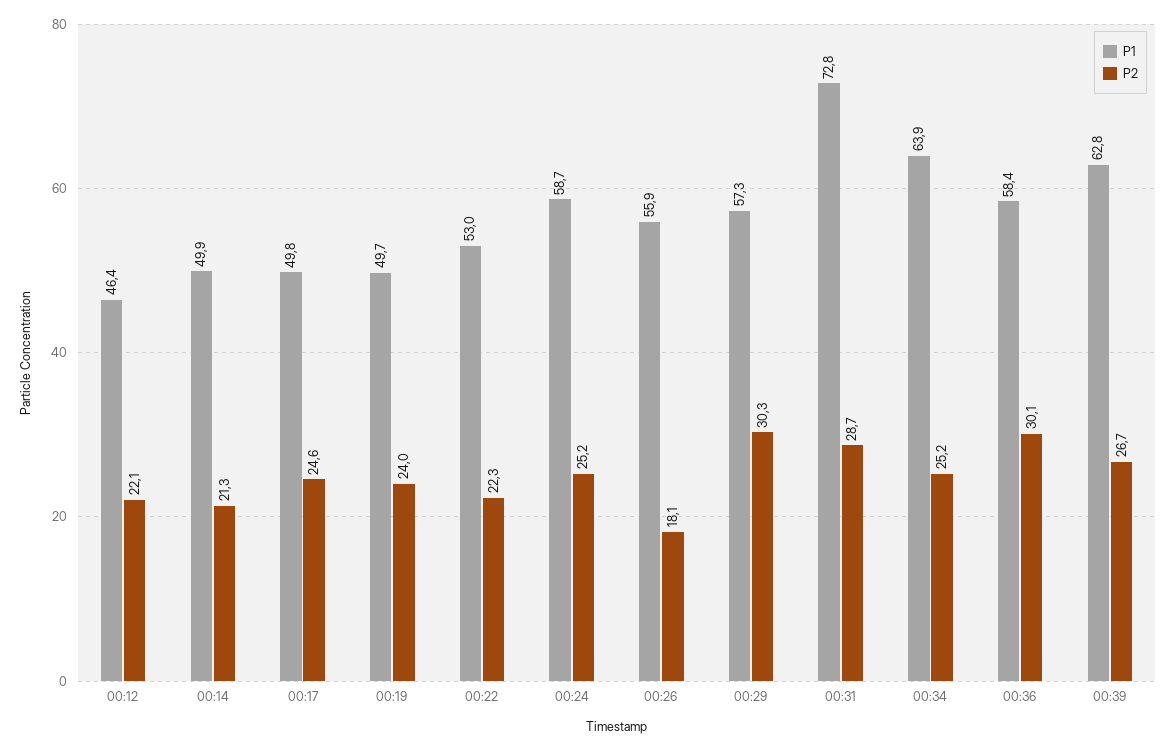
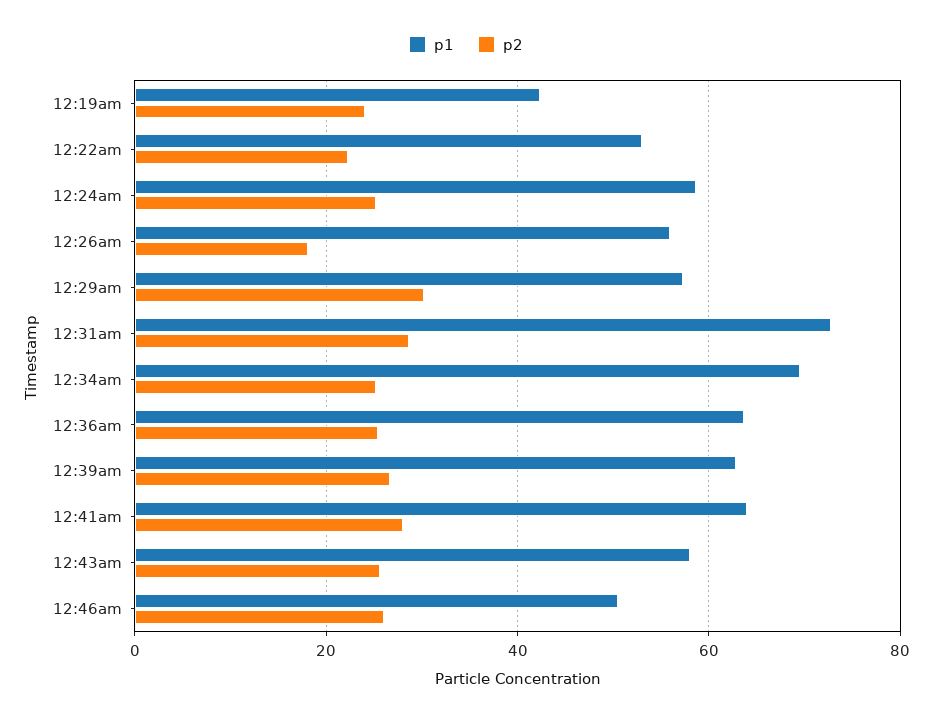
P1, 00:12: 46.4 -> none
P2, 00:12: 22.1 -> none
P1, 00:14: 49.9 -> none
P2, 00:14: 21.3 -> none
P1, 00:17: 49.8 -> none
P2, 00:17: 24.6 -> none
P1, 00:19: 49.7 -> 42
P1, 00:34: 63.9 -> 70
P1, 00:36: 58.4 -> 64
P2, 00:36: 30.1 -> 26
P1, 12:41am: none -> 64
P2, 12:41am: none -> 28
P1, 12:43am: none -> 58
P2, 12:43am: none -> 26
P1, 12:46am: none -> 50
P2, 12:46am: none -> 26

